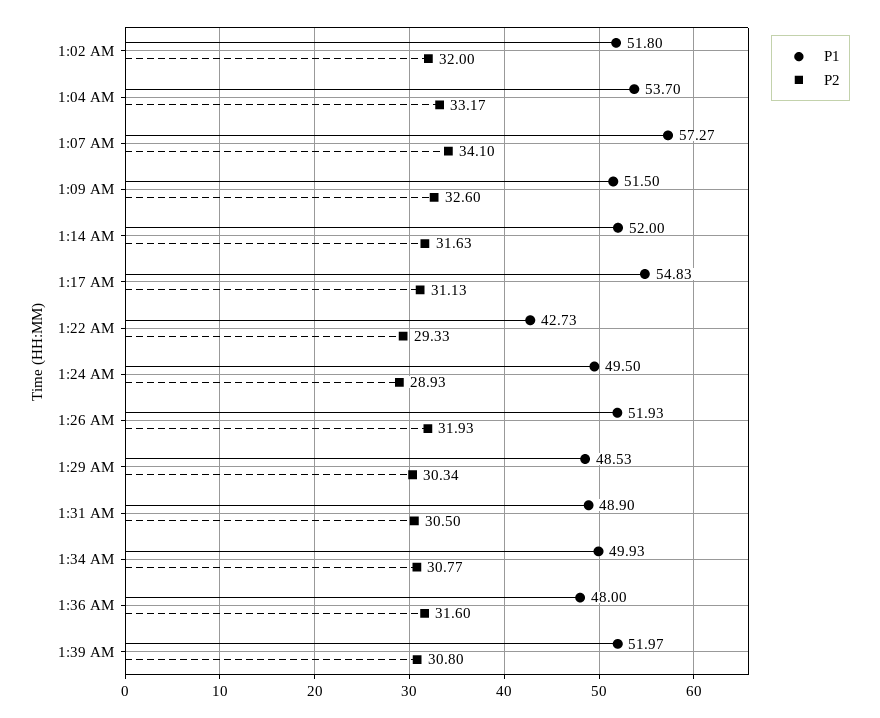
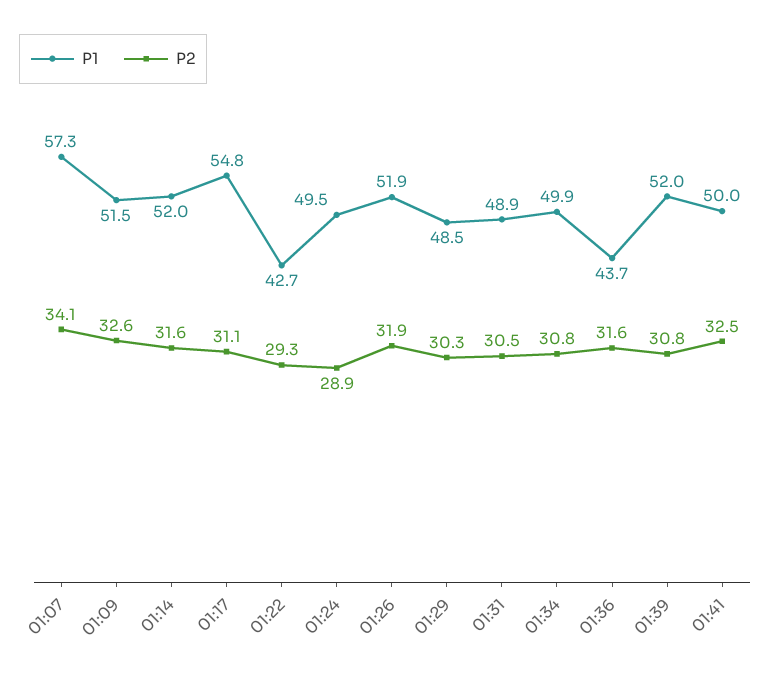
P1, 1:02 AM: 51.8 -> none
P2, 1:02 AM: 32 -> none
P1, 1:04 AM: 53.7 -> none
P2, 1:04 AM: 33.17 -> none
P1, 1:36 AM: 48 -> 43.7
P1, 01:41: none -> 50
P2, 01:41: none -> 32.5

